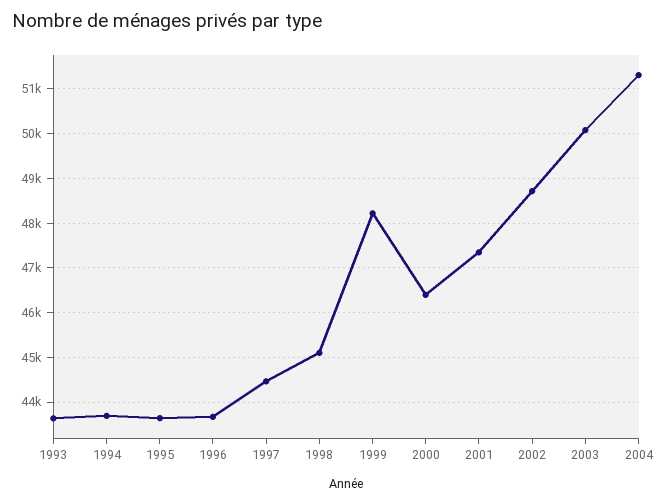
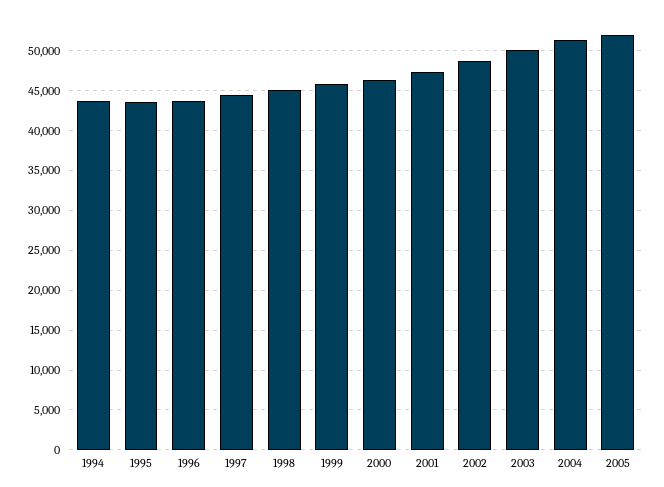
1993: 43600 -> none
1999: 48200 -> 46000
2005: none -> 52000

